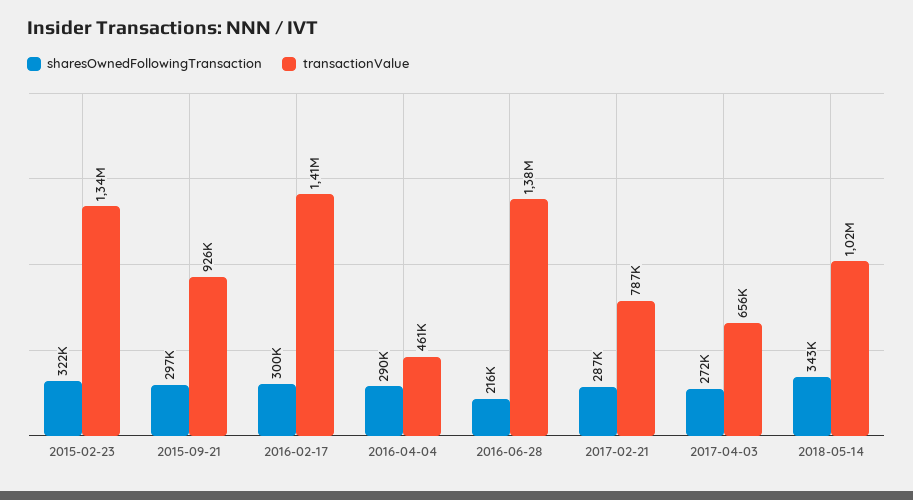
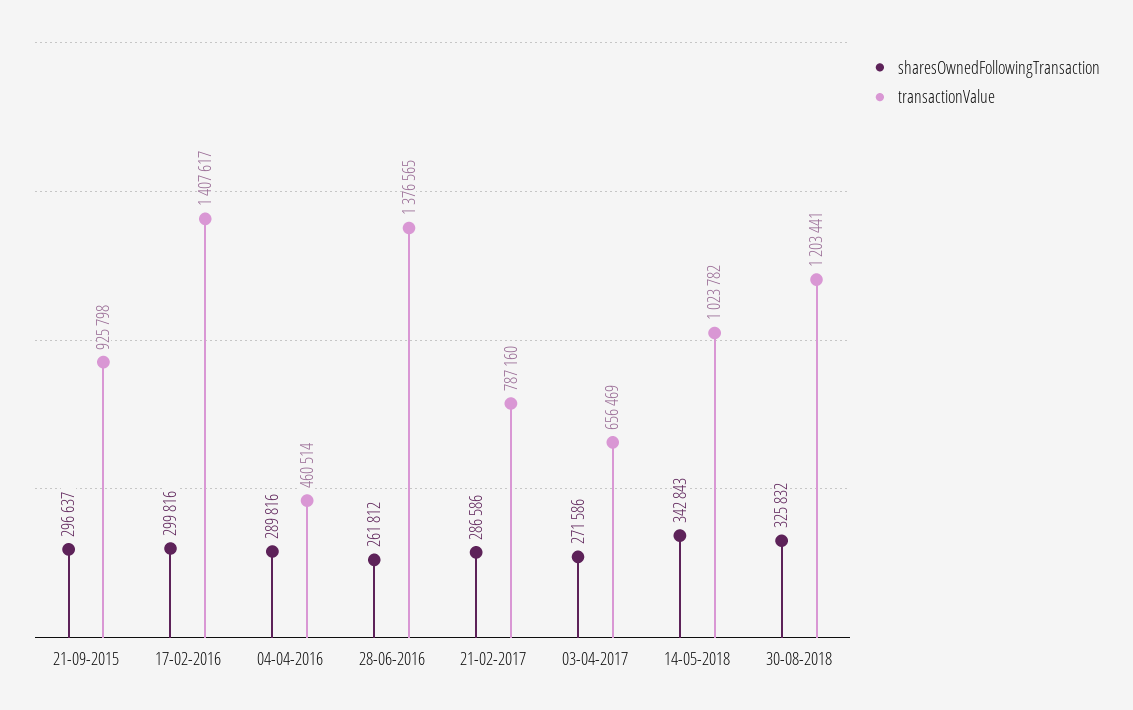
sharesOwnedFollowingTransaction, 2015-02-23: 322000 -> none
transactionValue, 2015-02-23: 1340000 -> none
sharesOwnedFollowingTransaction, 2016-06-28: 216000 -> 261812
sharesOwnedFollowingTransaction, 30-08-2018: none -> 325832
transactionValue, 30-08-2018: none -> 1203441

